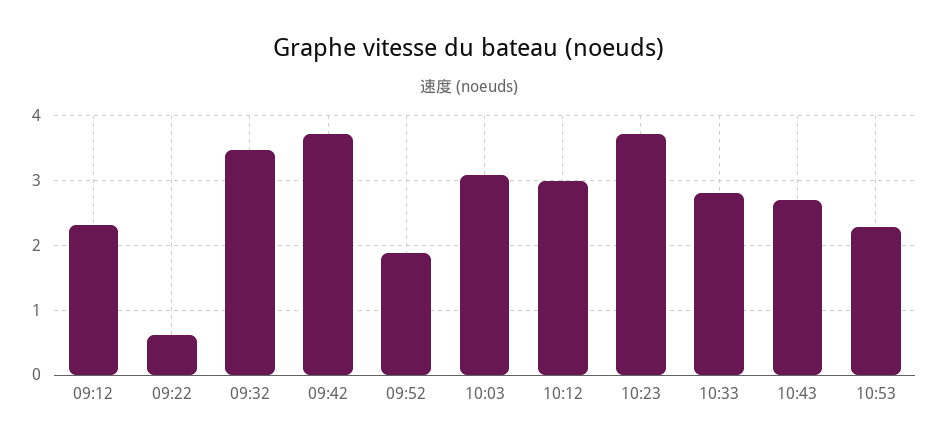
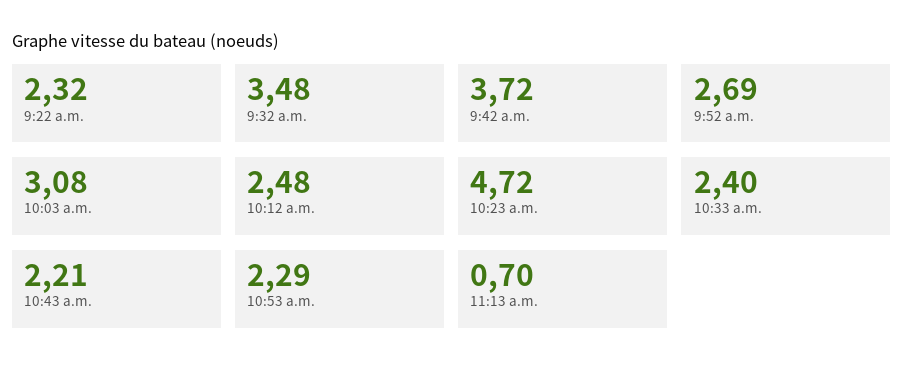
09:12: 2.3 -> none
09:22: 0.6 -> 2.32
09:52: 1.9 -> 2.69
10:12: 3 -> 2.48
10:23: 3.7 -> 4.72
10:33: 2.8 -> 2.4
10:43: 2.7 -> 2.21
11:13 a.m.: none -> 0.7

